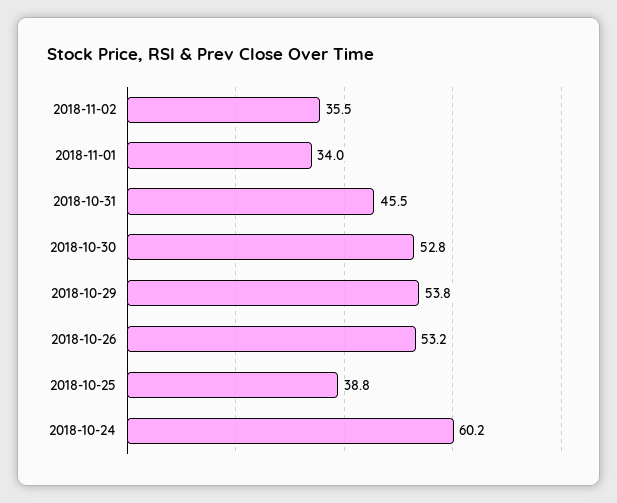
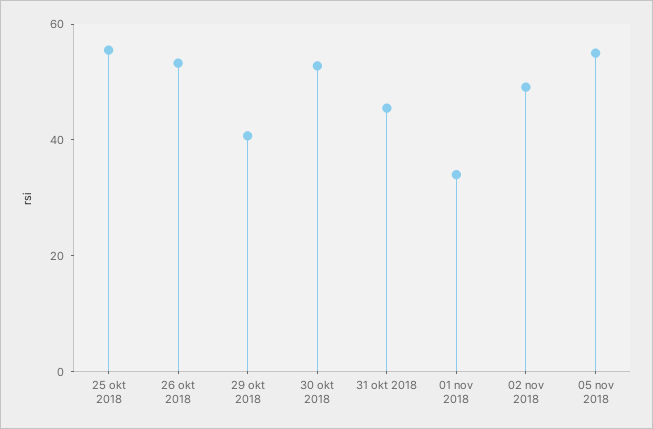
2018-11-02: 35.5 -> 50
2018-10-29: 53.8 -> 40
2018-10-25: 38.8 -> 55
2018-10-24: 60.2 -> none
05 nov 2018: none -> 55

